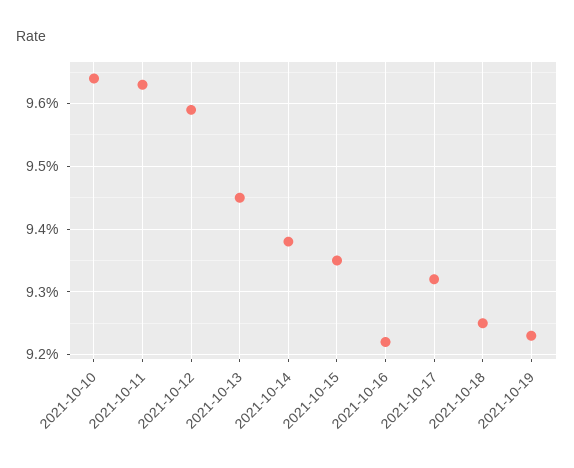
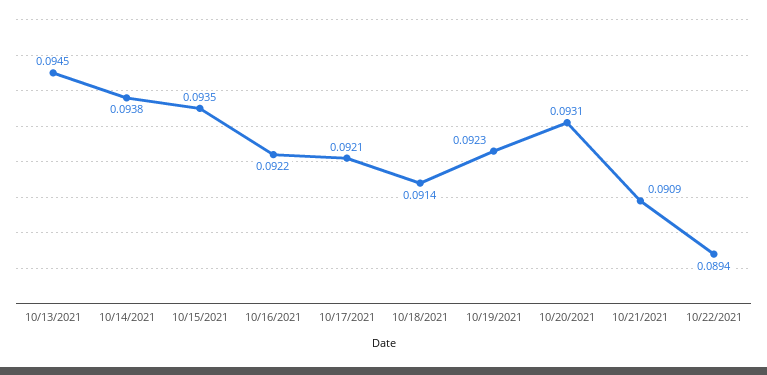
2021-10-10: 0.0964 -> none
2021-10-11: 0.0963 -> none
2021-10-12: 0.0959 -> none
2021-10-17: 0.0932 -> 0.0921
2021-10-18: 0.0925 -> 0.0914
10/20/2021: none -> 0.0931
10/21/2021: none -> 0.0909
10/22/2021: none -> 0.0894

